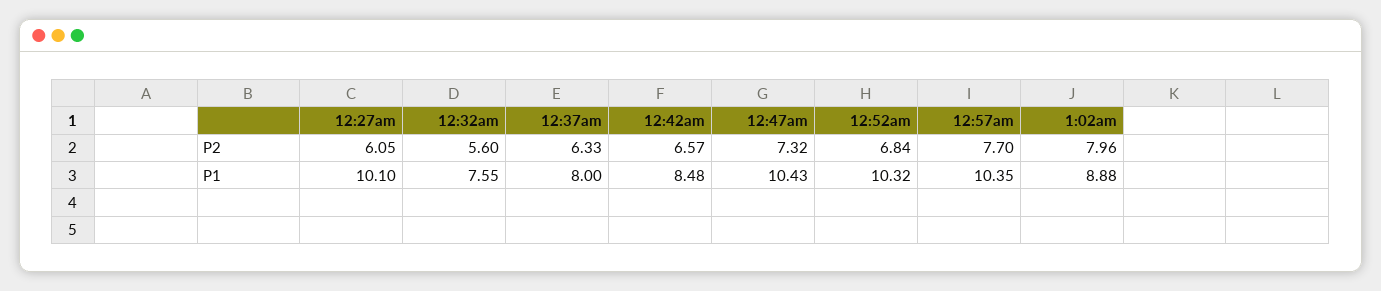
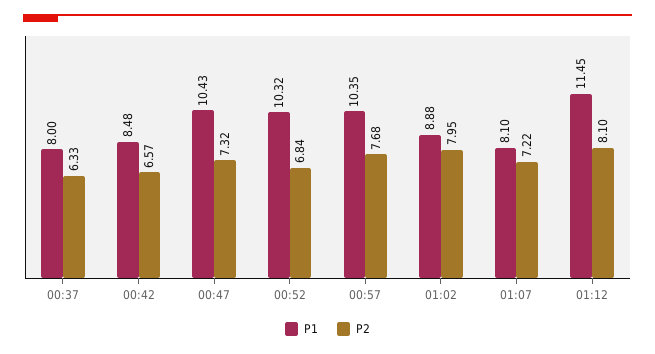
P2, 12:27am: 6.05 -> none
P2, 12:32am: 5.6 -> none
P2, 12:57am: 7.7 -> 7.68
P2, 1:02am: 7.96 -> 7.95
P1, 12:27am: 10.1 -> none
P1, 12:32am: 7.55 -> none
P1, 01:07: none -> 8.1
P2, 01:07: none -> 7.22
P1, 01:12: none -> 11.45
P2, 01:12: none -> 8.1

